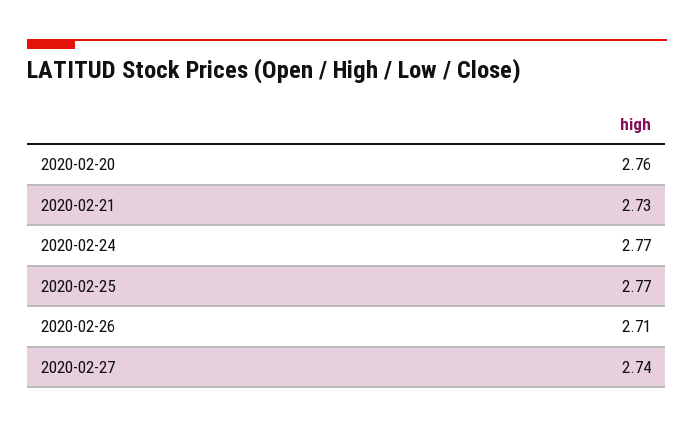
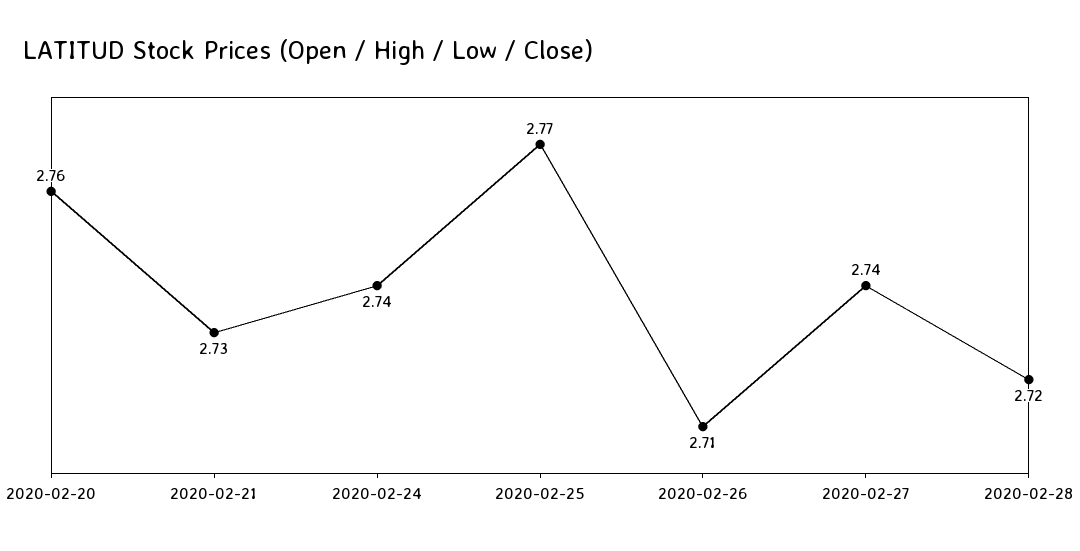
2020-02-24: 2.77 -> 2.74
2020-02-28: none -> 2.72

